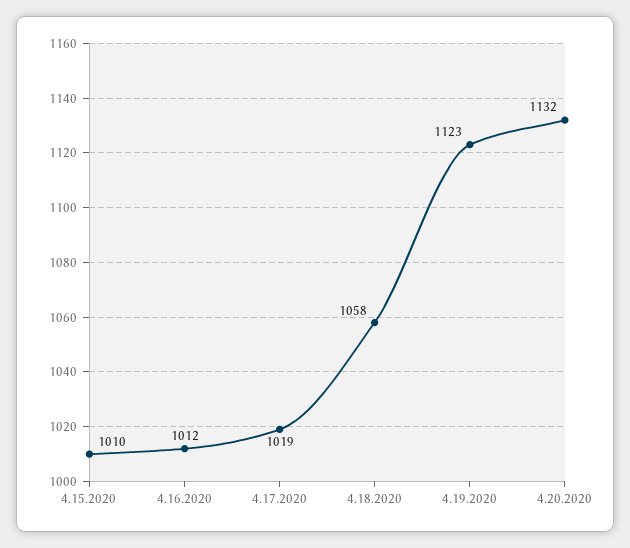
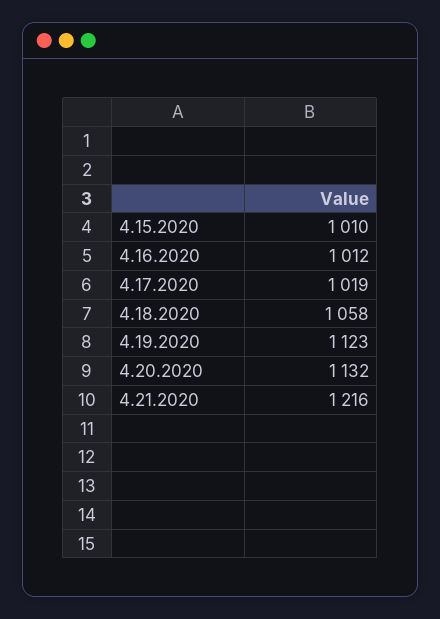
4.21.2020: none -> 1216

